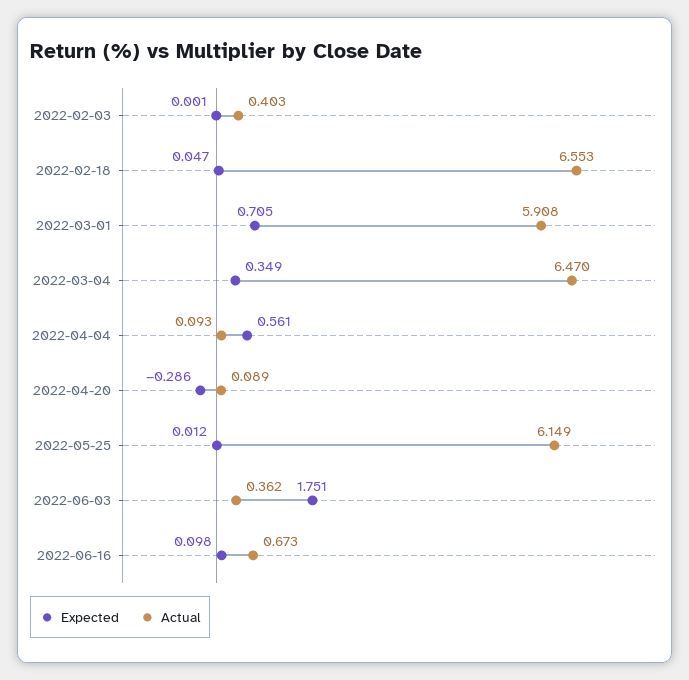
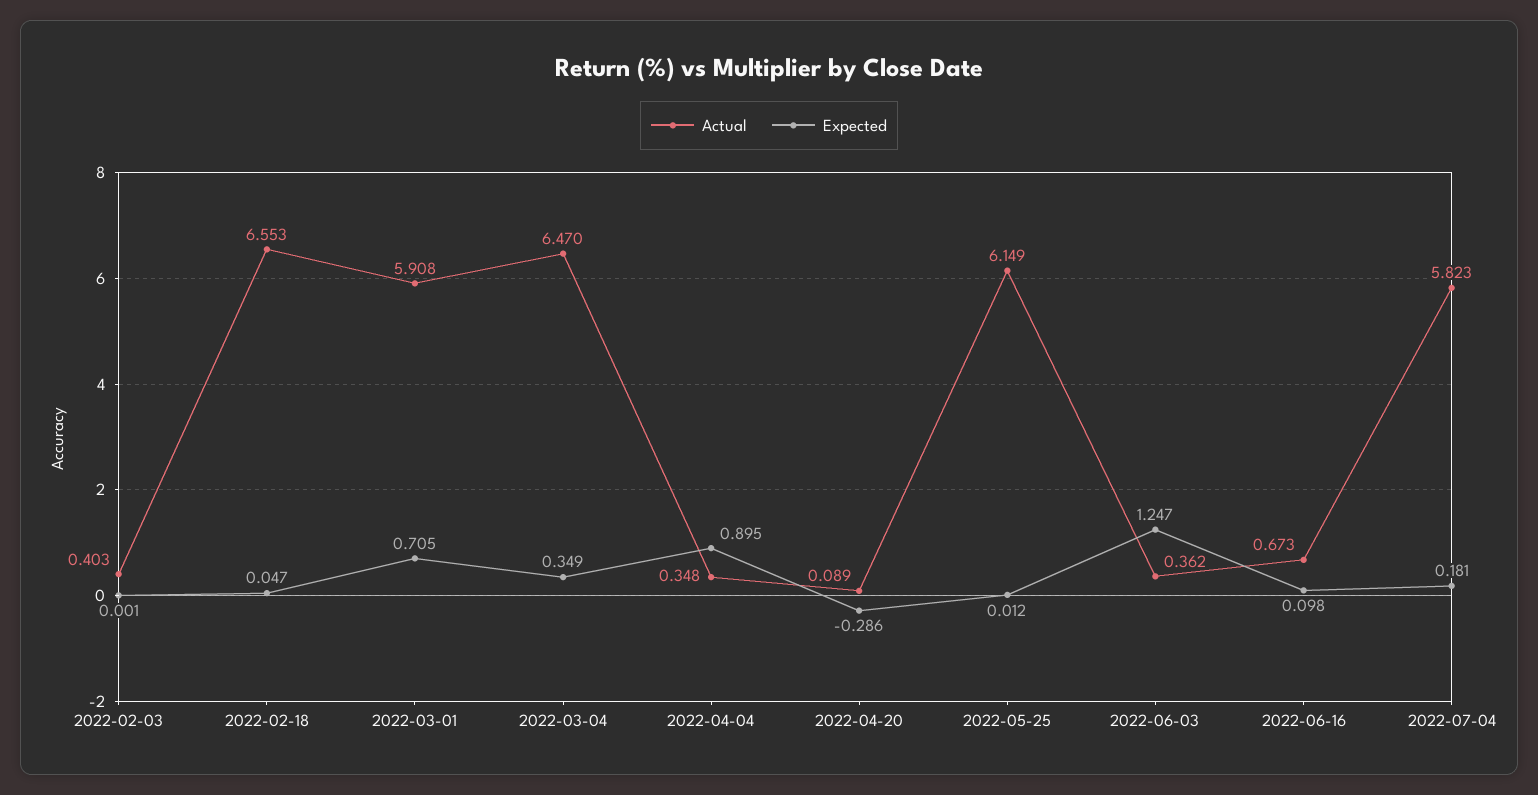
Expected, 2022-04-04: 0.561 -> 0.895
Actual, 2022-04-04: 0.093 -> 0.348
Expected, 2022-06-03: 1.751 -> 1.247
Actual, 2022-07-04: none -> 5.823
Expected, 2022-07-04: none -> 0.181

